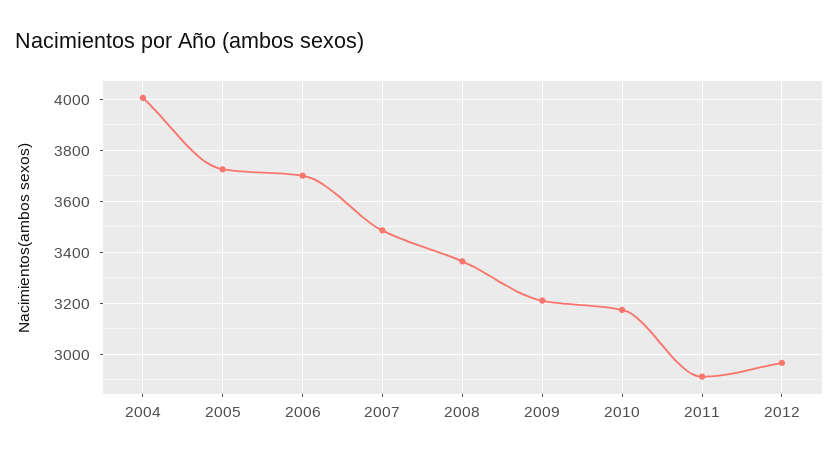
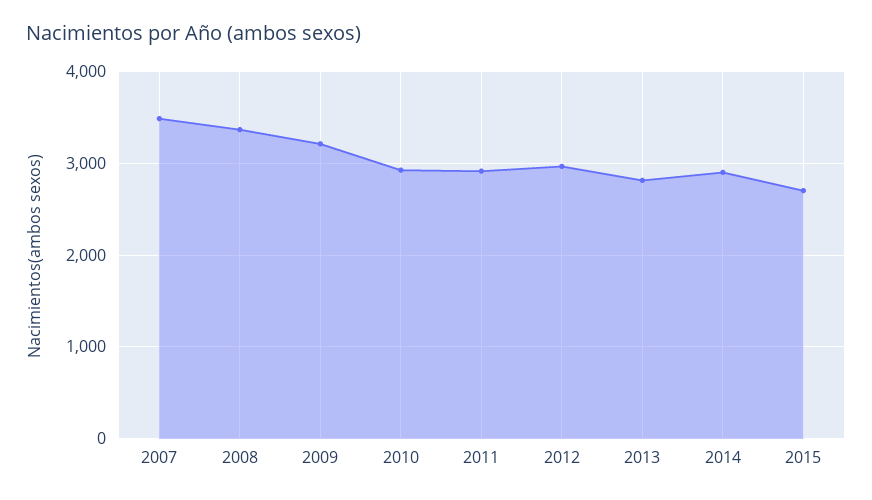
2004: 4000 -> none
2005: 3725 -> none
2006: 3700 -> none
2010: 3175 -> 2900
2013: none -> 2800
2014: none -> 2900
2015: none -> 2700

